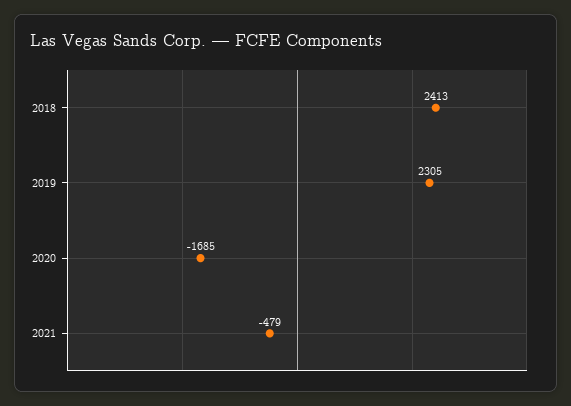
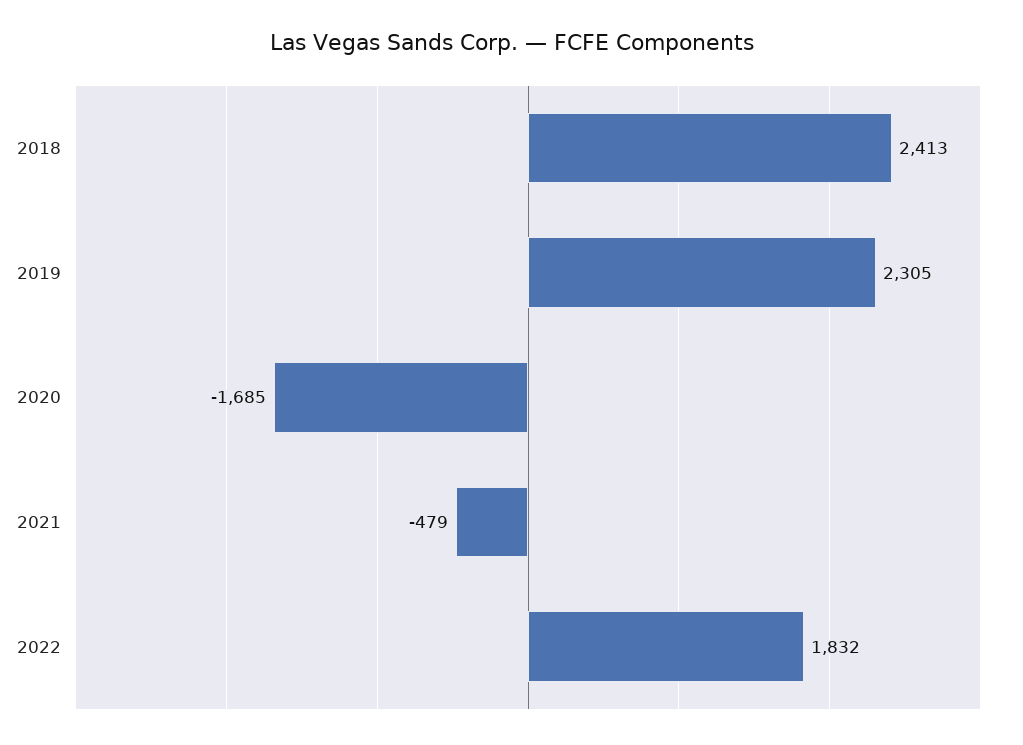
2022: none -> 1832

